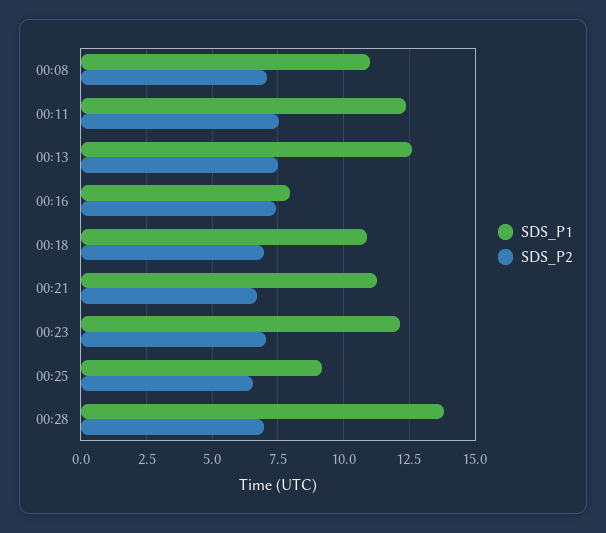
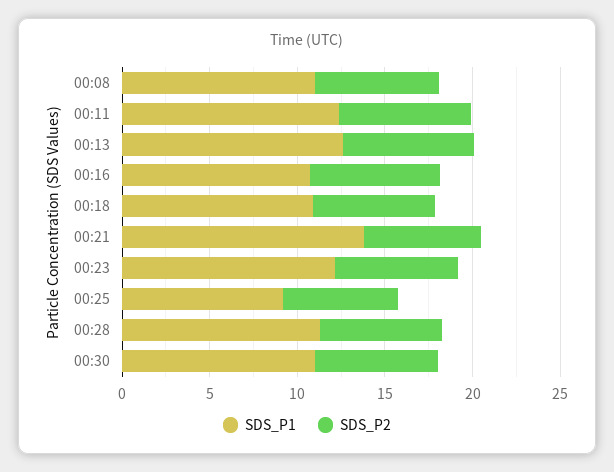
SDS_P1, 00:16: 8 -> 11
SDS_P1, 00:21: 11.25 -> 14
SDS_P1, 00:28: 13.75 -> 11
SDS_P1, 00:30: none -> 11
SDS_P2, 00:30: none -> 7

